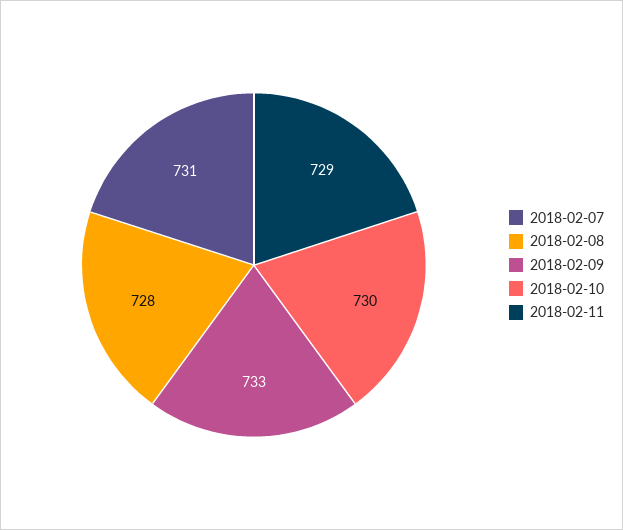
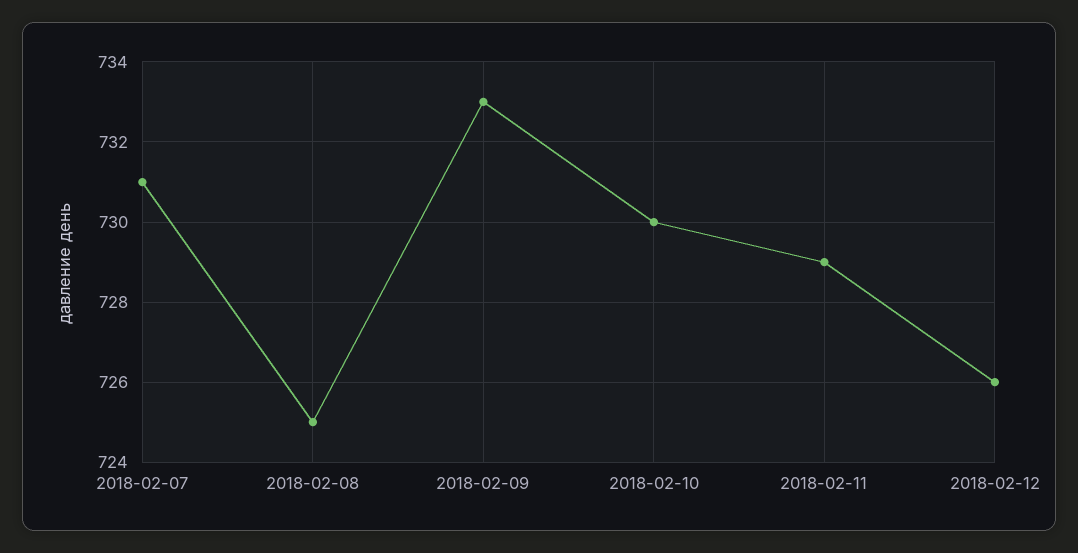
2018-02-08: 728 -> 725
2018-02-12: none -> 726

